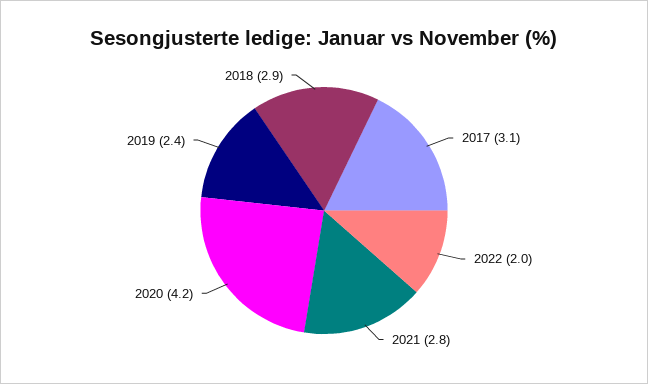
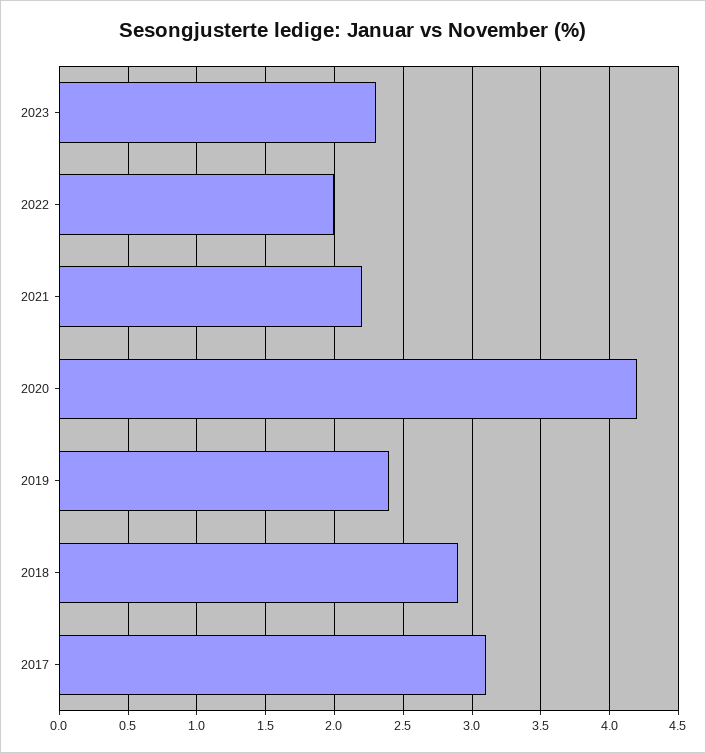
2021: 2.8 -> 2.2
2023: none -> 2.3

